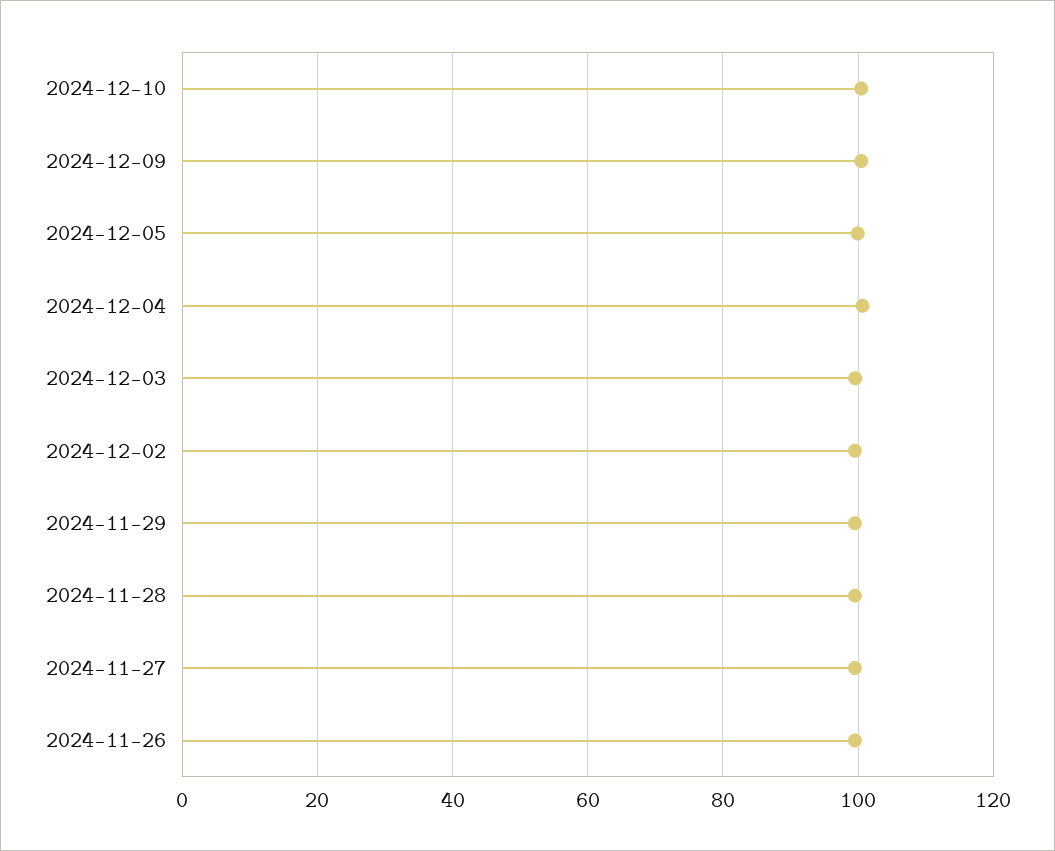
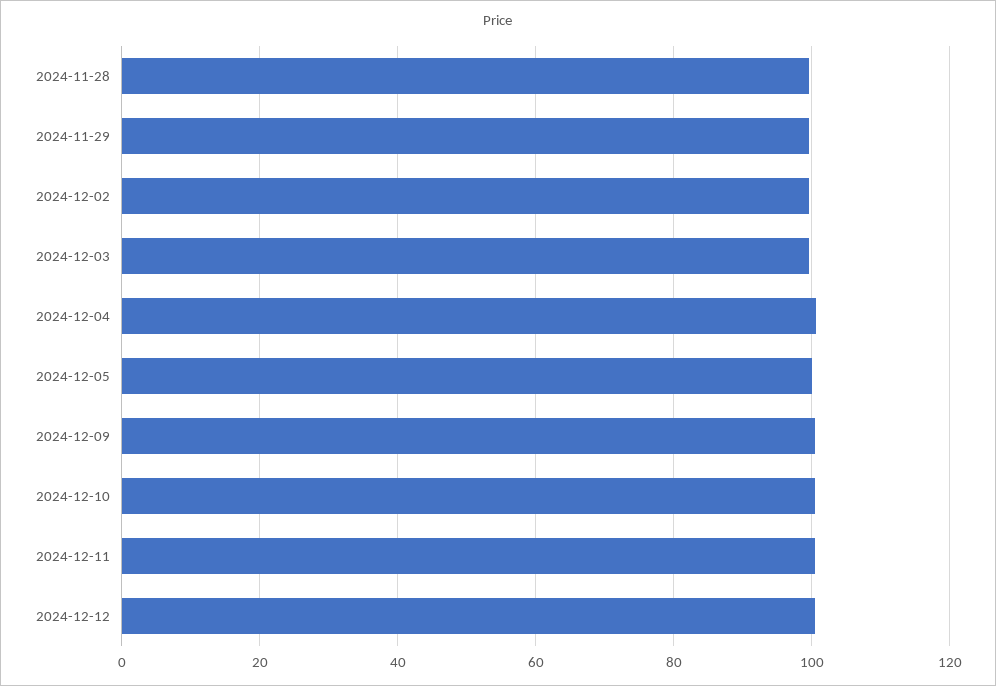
2024-11-27: 100 -> none
2024-11-26: 100 -> none
2024-12-11: none -> 100
2024-12-12: none -> 100

